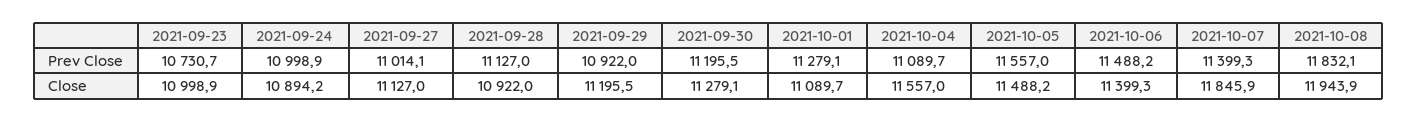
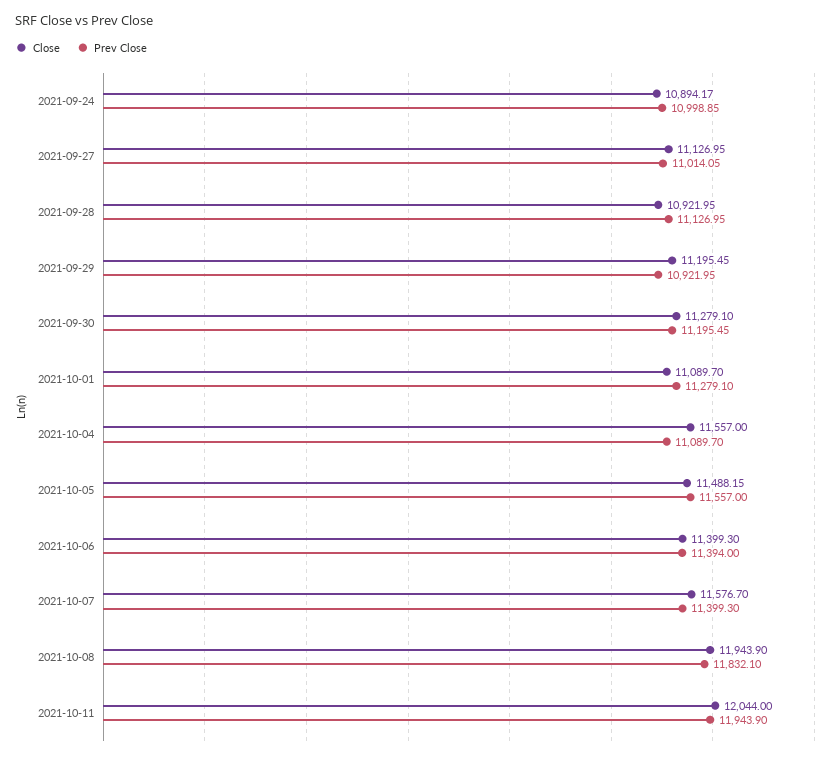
Prev Close, 2021-09-23: 10730.7 -> none
Prev Close, 2021-10-06: 11488.2 -> 11394
Close, 2021-09-23: 10998.9 -> none
Close, 2021-10-07: 11845.9 -> 11576.7
Close, 2021-10-11: none -> 12044
Prev Close, 2021-10-11: none -> 11943.9

